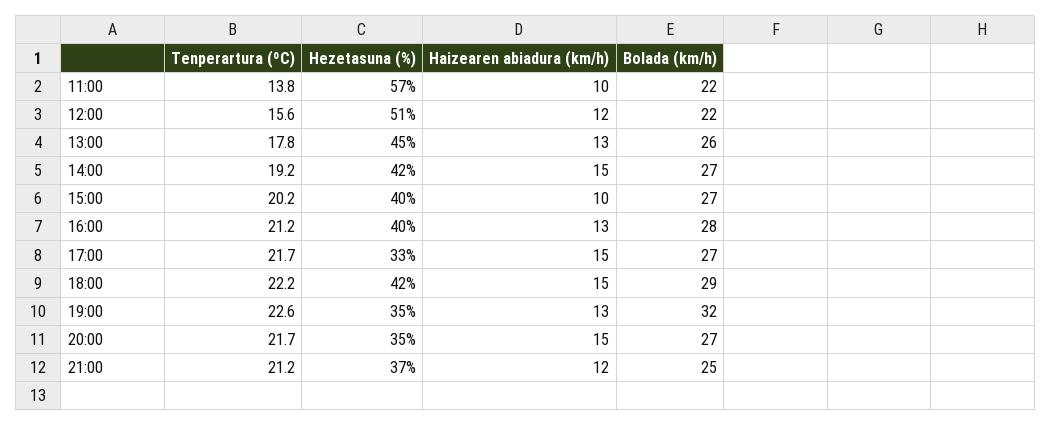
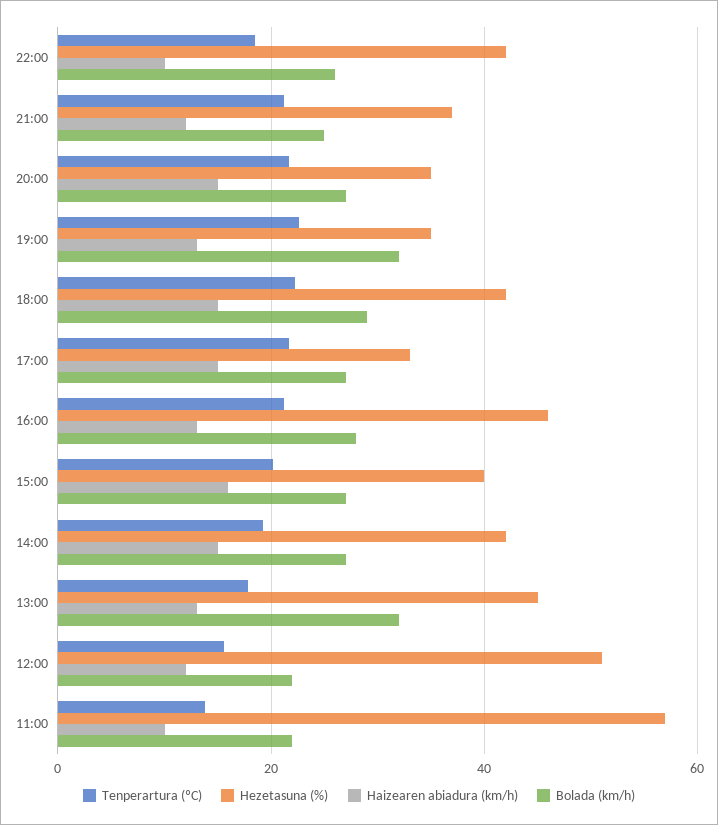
Bolada (km/h), 13:00: 26 -> 32
Haizearen abiadura (km/h), 15:00: 10 -> 16
Hezetasuna (%), 16:00: 40 -> 46
Tenperartura (ºC), 22:00: none -> 18
Hezetasuna (%), 22:00: none -> 42
Haizearen abiadura (km/h), 22:00: none -> 10
Bolada (km/h), 22:00: none -> 26

